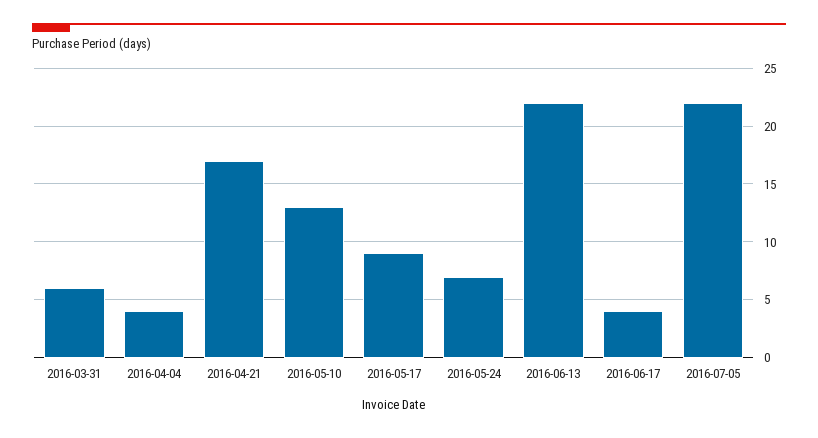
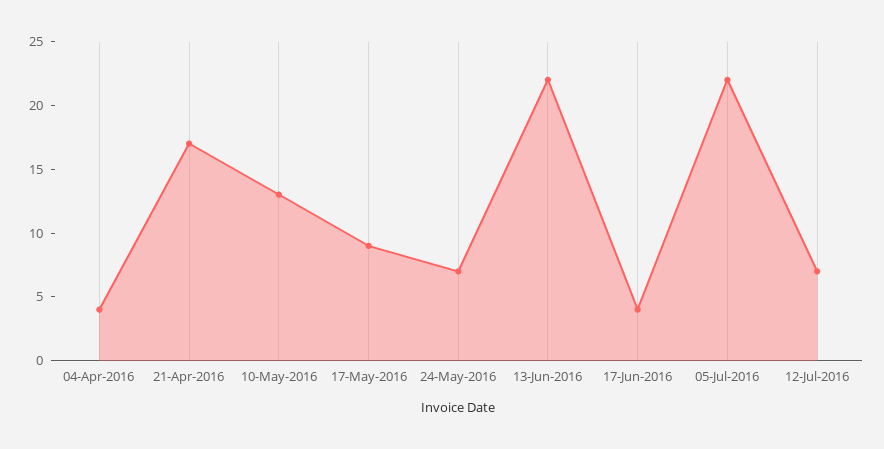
2016-03-31: 6 -> none
12-Jul-2016: none -> 7

